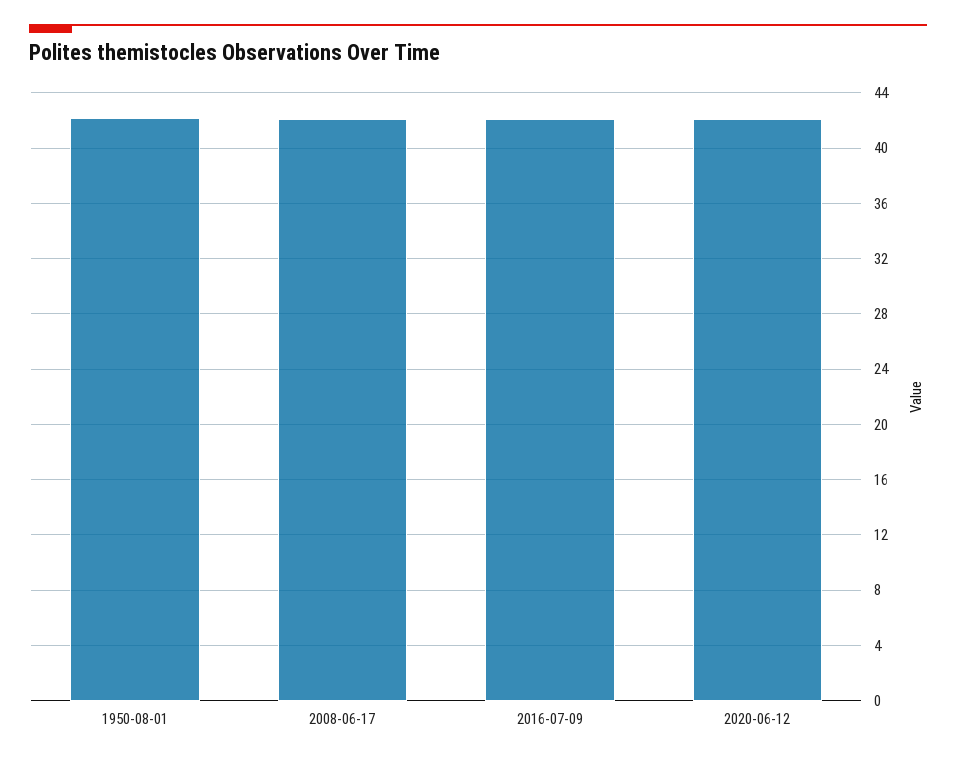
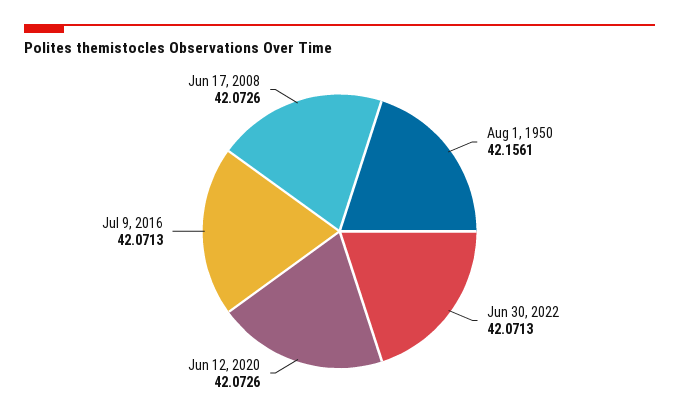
Jun 30, 2022: none -> 42.0713

